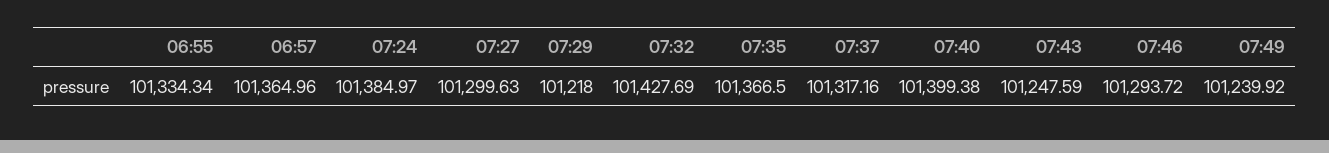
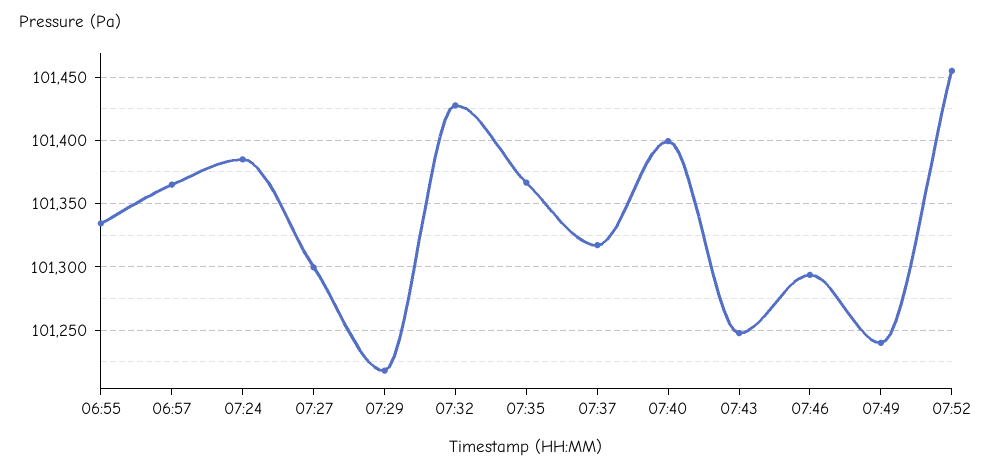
07:52: none -> 101455

